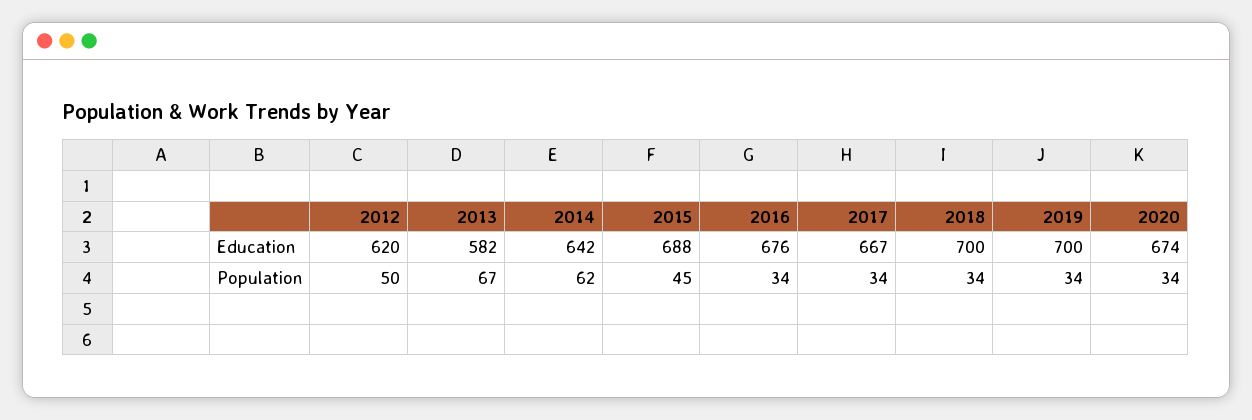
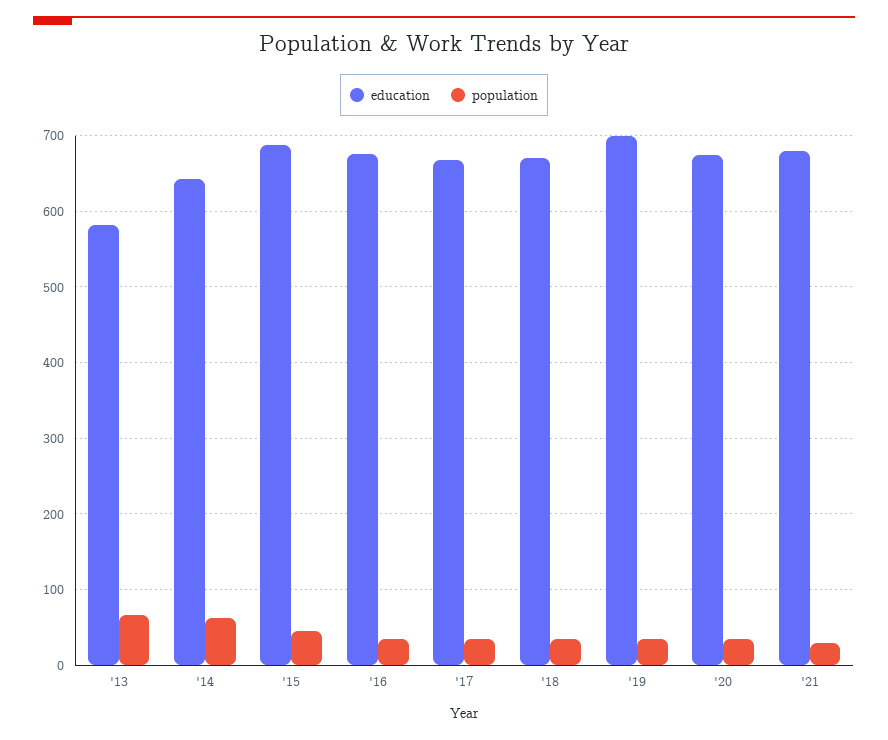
Education, 2012: 620 -> none
Education, 2018: 700 -> 670
Population, 2012: 50 -> none
Education, '21: none -> 680
Population, '21: none -> 30

